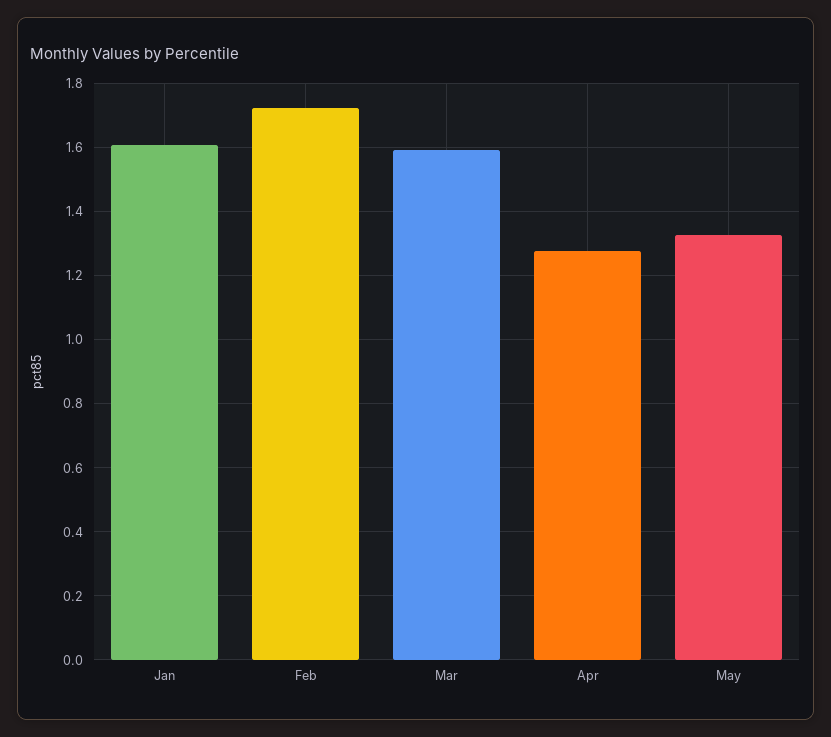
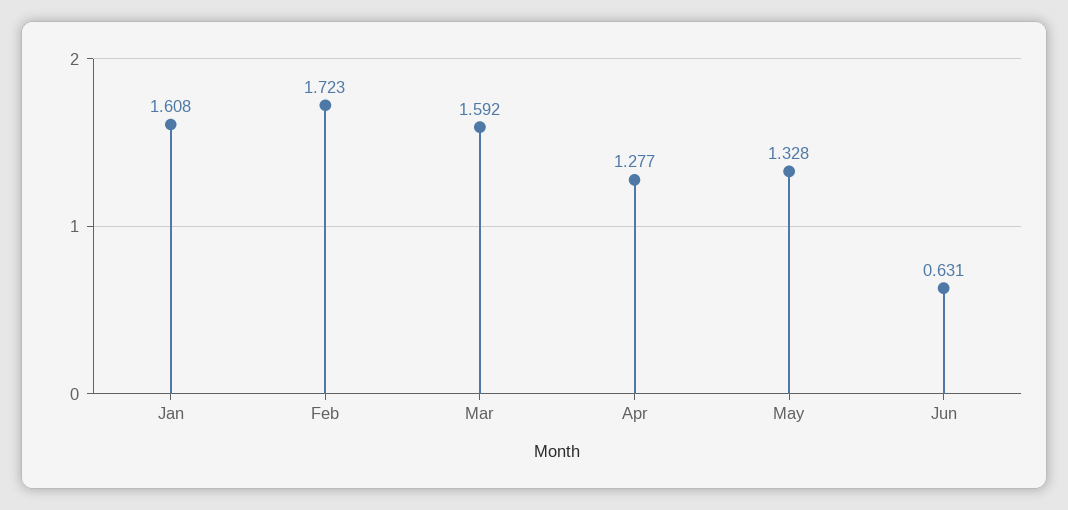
Jun: none -> 0.631

